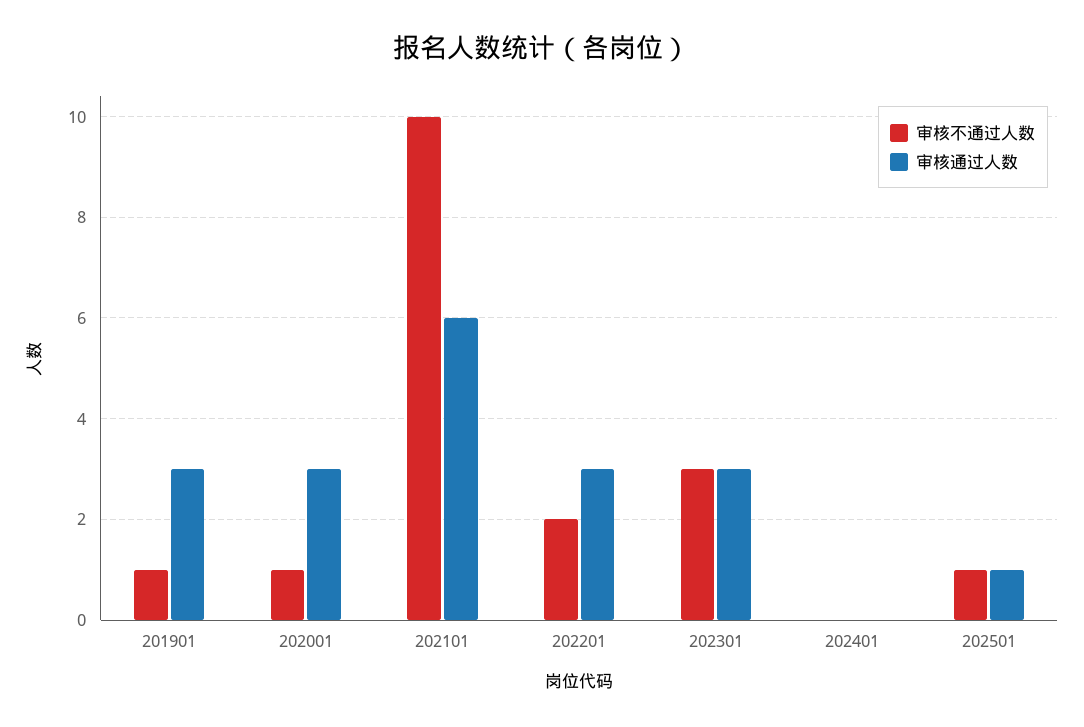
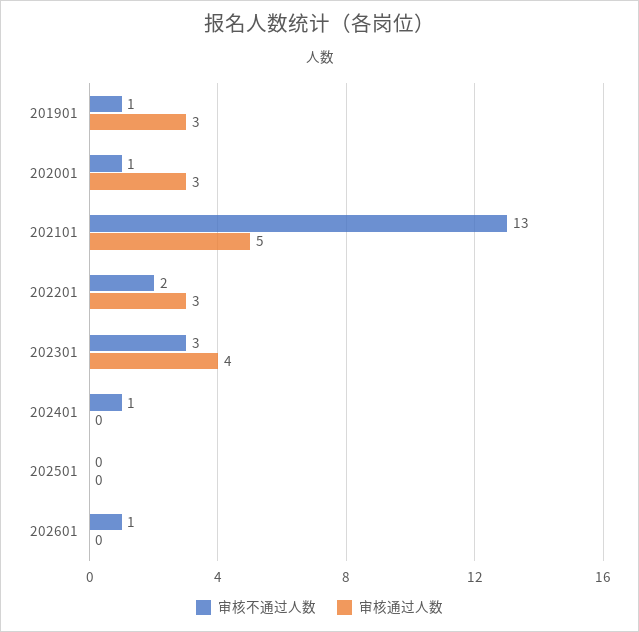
审核不通过人数, 202101: 10 -> 13
审核通过人数, 202101: 6 -> 5
审核通过人数, 202301: 3 -> 4
审核不通过人数, 202401: 0 -> 1
审核不通过人数, 202501: 1 -> 0
审核通过人数, 202501: 1 -> 0
审核不通过人数, 202601: none -> 1
审核通过人数, 202601: none -> 0

